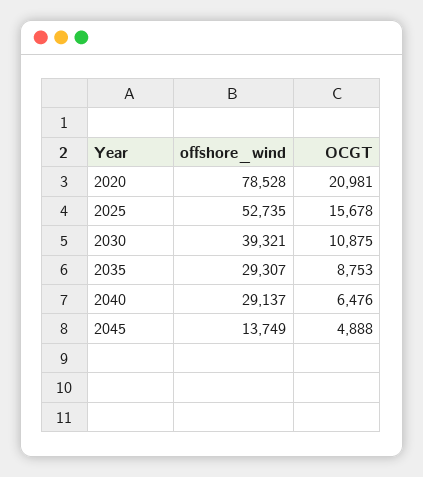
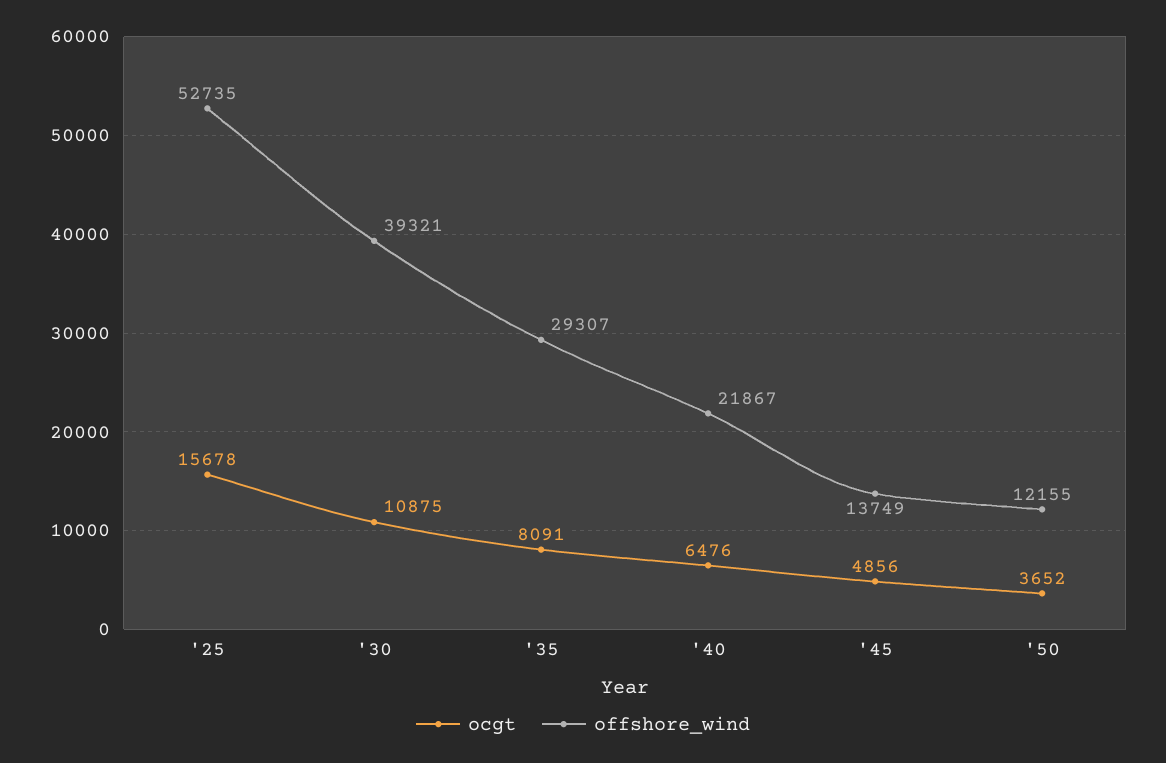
offshore_wind, 2020: 78528 -> none
OCGT, 2020: 20981 -> none
OCGT, 2035: 8753 -> 8091
offshore_wind, 2040: 29137 -> 21867
OCGT, 2045: 4888 -> 4856
OCGT, '50: none -> 3652
offshore_wind, '50: none -> 12155

